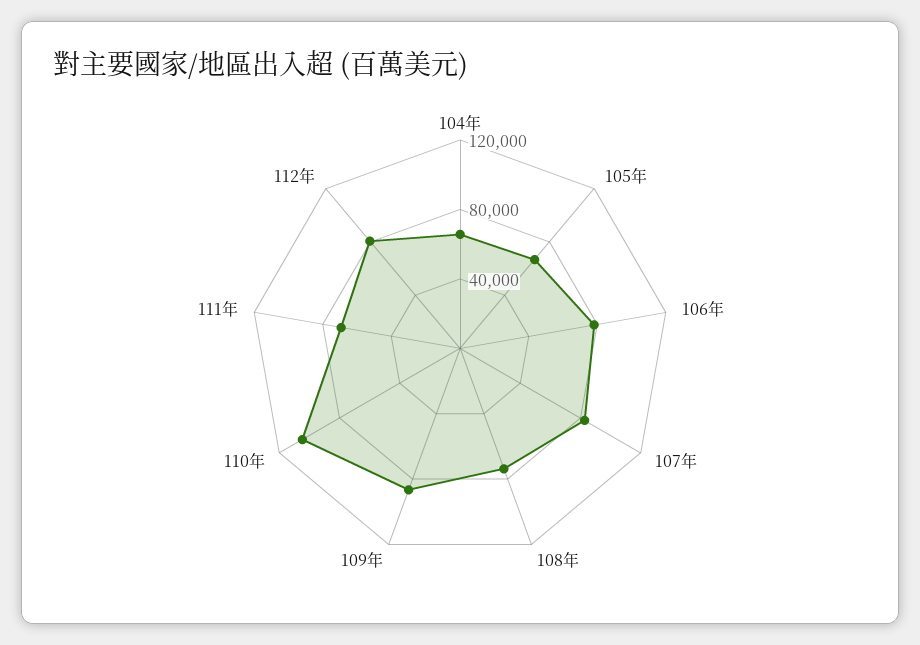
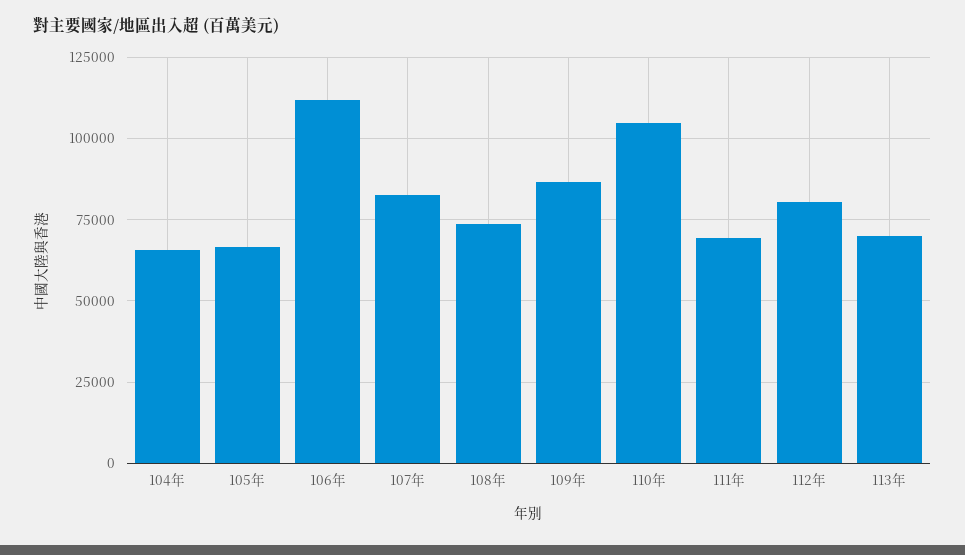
106年: 80000 -> 112500
113年: none -> 70000

